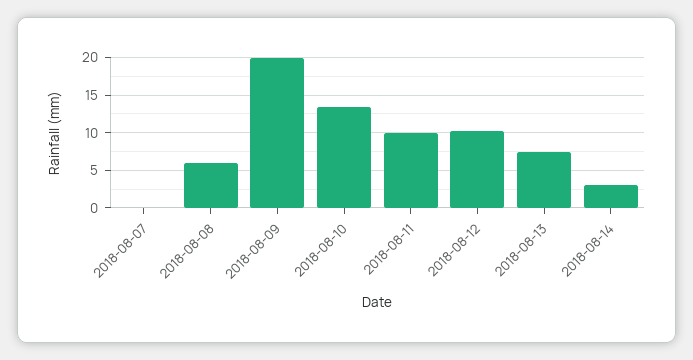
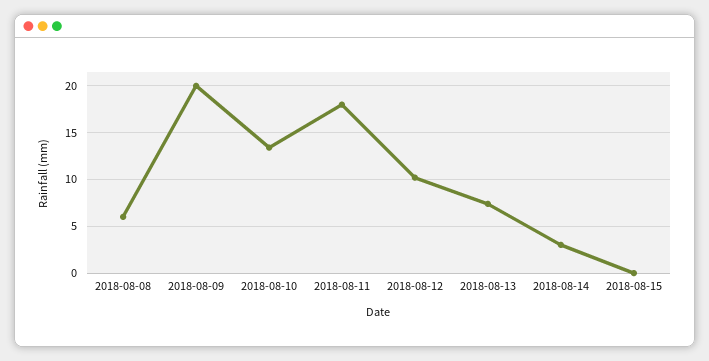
2018-08-07: 0 -> none
2018-08-11: 10 -> 18
2018-08-15: none -> 0

